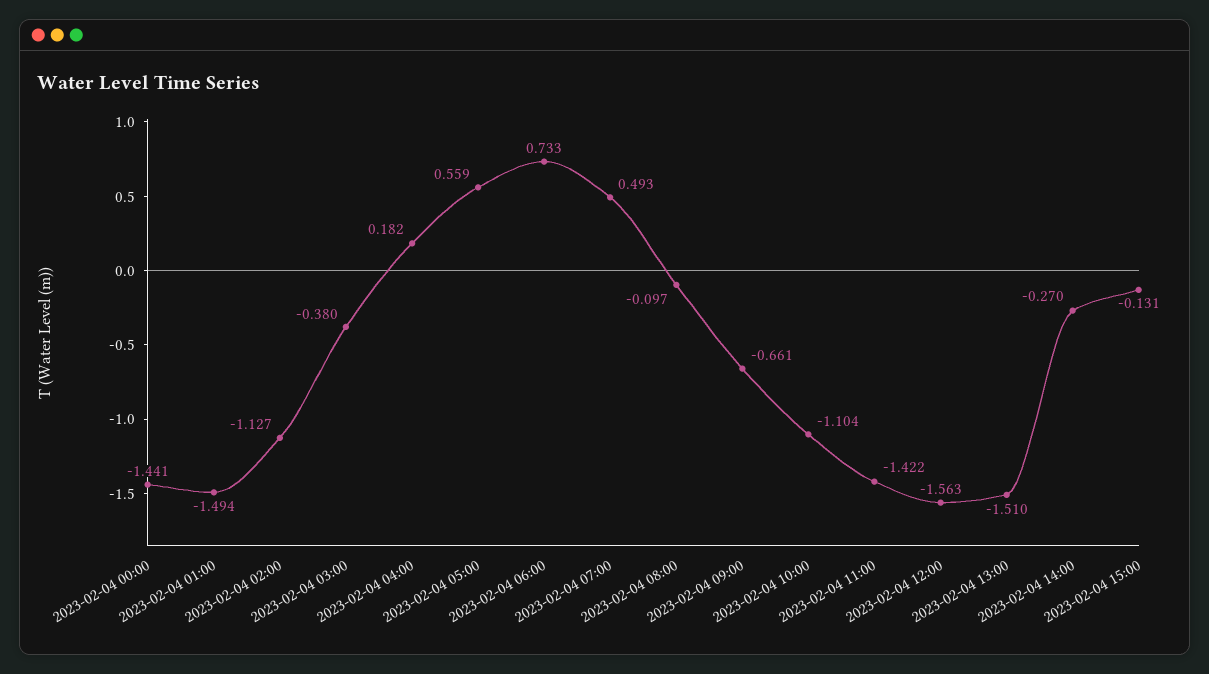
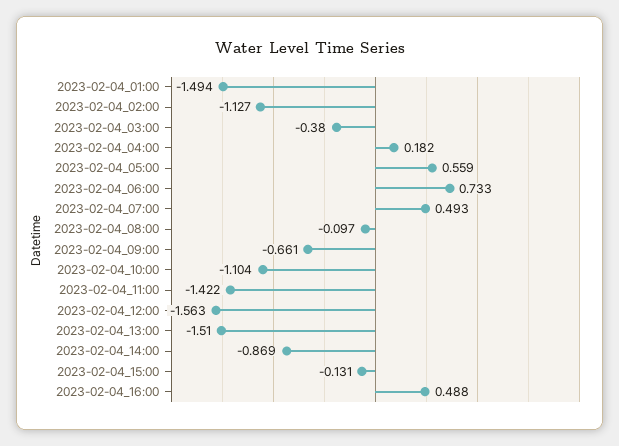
2023-02-04 00:00: -1.441 -> none
2023-02-04 14:00: -0.27 -> -0.869
2023-02-04_16:00: none -> 0.488

